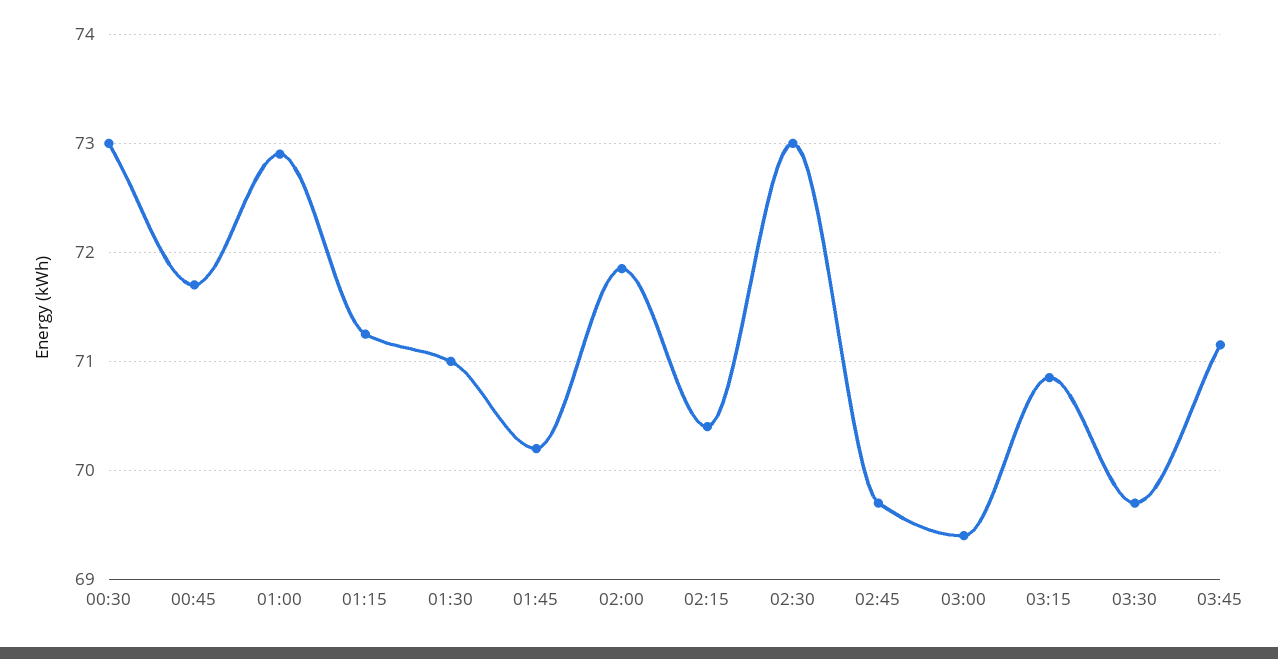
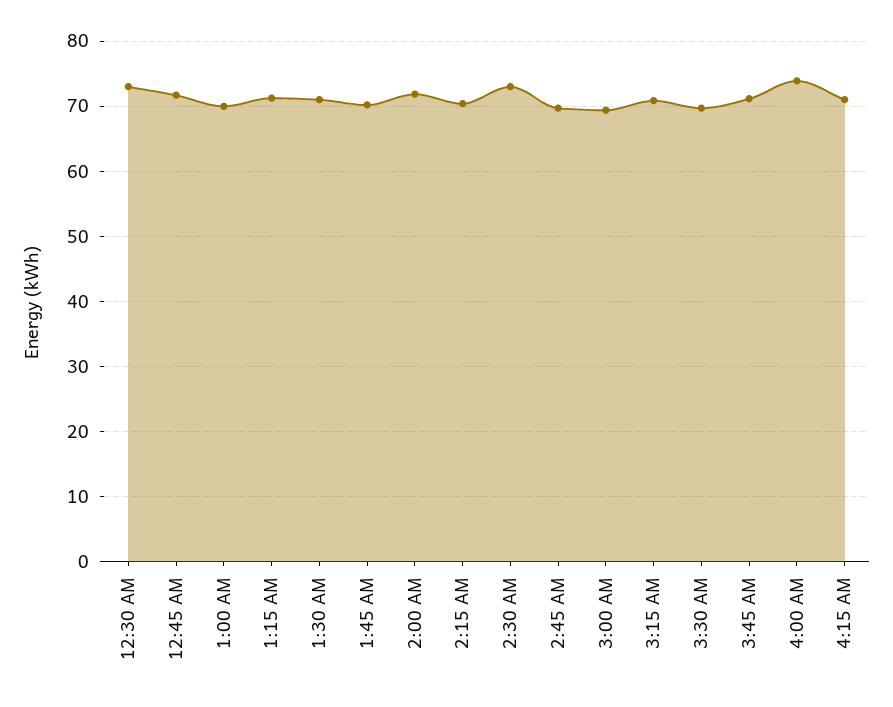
01:00: 72.9 -> 70
4:00 AM: none -> 74
4:15 AM: none -> 71

